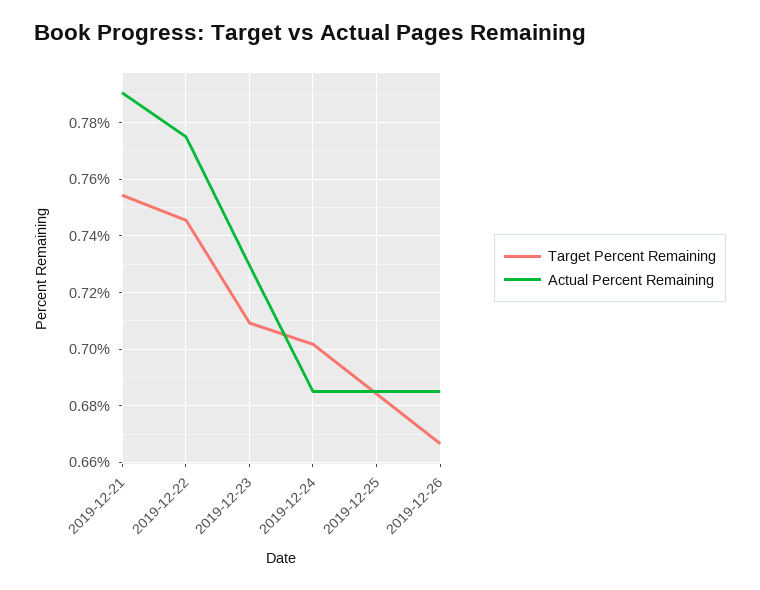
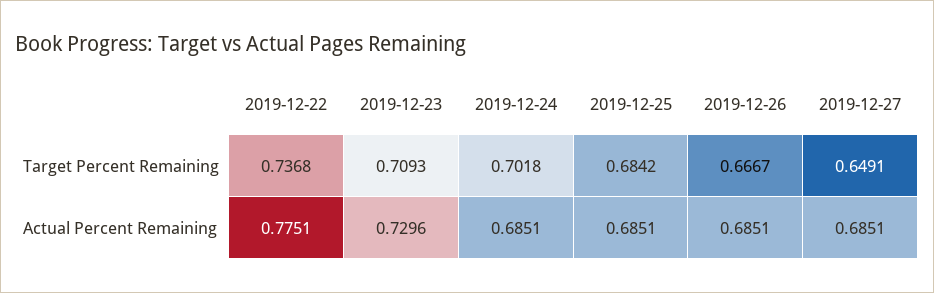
Target Percent Remaining, 2019-12-21: 0.755 -> none
Actual Percent Remaining, 2019-12-21: 0.79 -> none
Target Percent Remaining, 2019-12-22: 0.745 -> 0.7368
Target Percent Remaining, 2019-12-27: none -> 0.6491
Actual Percent Remaining, 2019-12-27: none -> 0.6851

